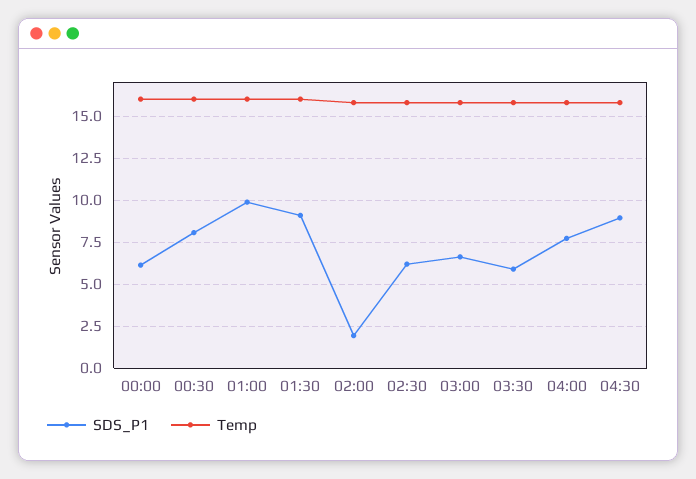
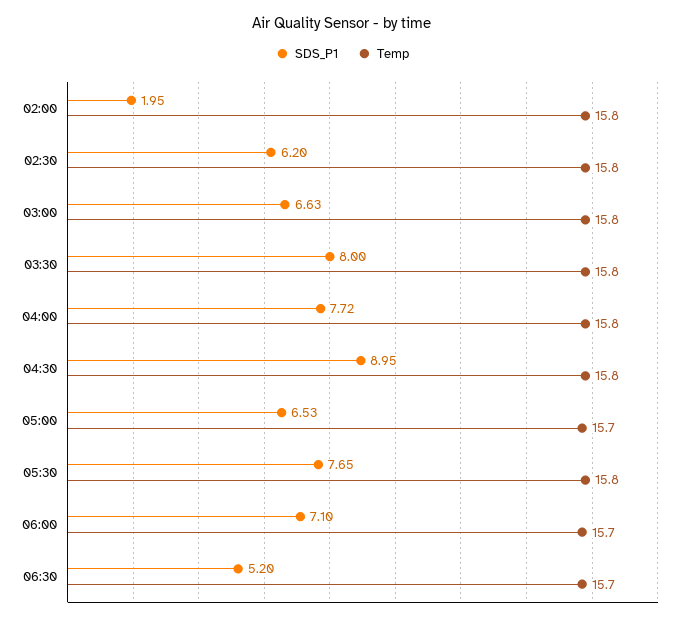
SDS_P1, 00:00: 6 -> none
Temp, 00:00: 16 -> none
SDS_P1, 00:30: 8 -> none
Temp, 00:30: 16 -> none
SDS_P1, 01:00: 10 -> none
Temp, 01:00: 16 -> none
SDS_P1, 01:30: 9 -> none
Temp, 01:30: 16 -> none
SDS_P1, 03:30: 6 -> 8
SDS_P1, 05:00: none -> 6.53
Temp, 05:00: none -> 15.7
SDS_P1, 05:30: none -> 7.65
Temp, 05:30: none -> 15.8
SDS_P1, 06:00: none -> 7.1
Temp, 06:00: none -> 15.7
SDS_P1, 06:30: none -> 5.2
Temp, 06:30: none -> 15.7

